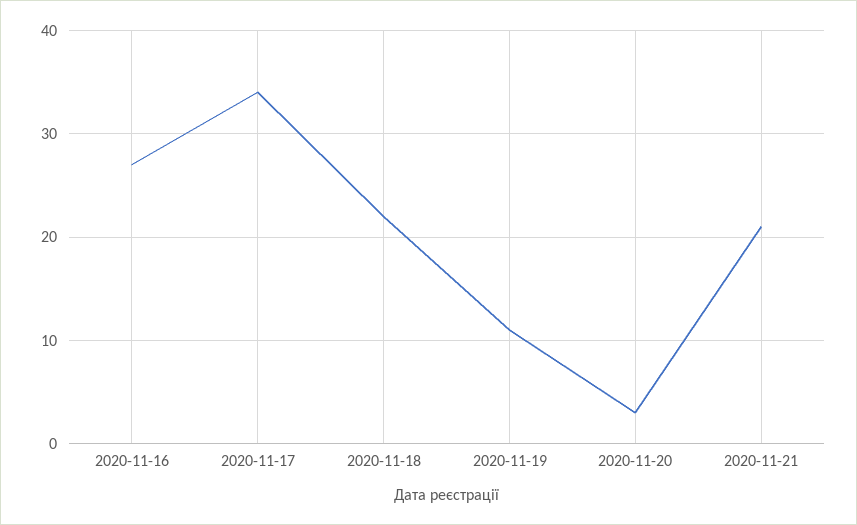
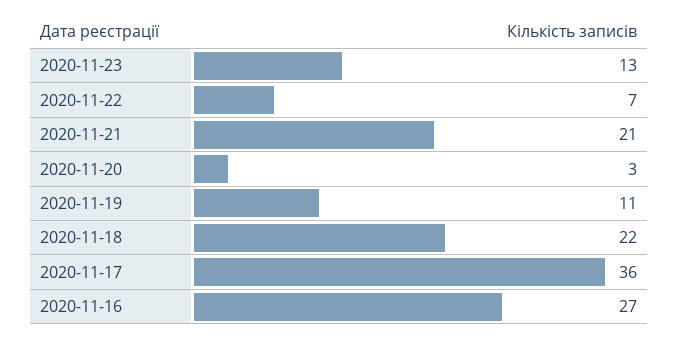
2020-11-17: 34 -> 36
2020-11-23: none -> 13
2020-11-22: none -> 7

